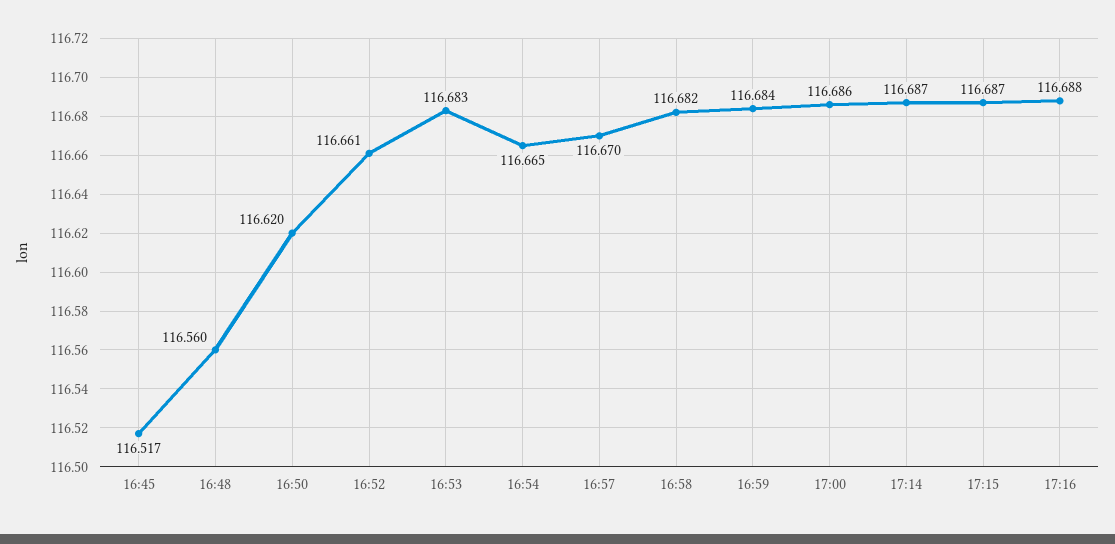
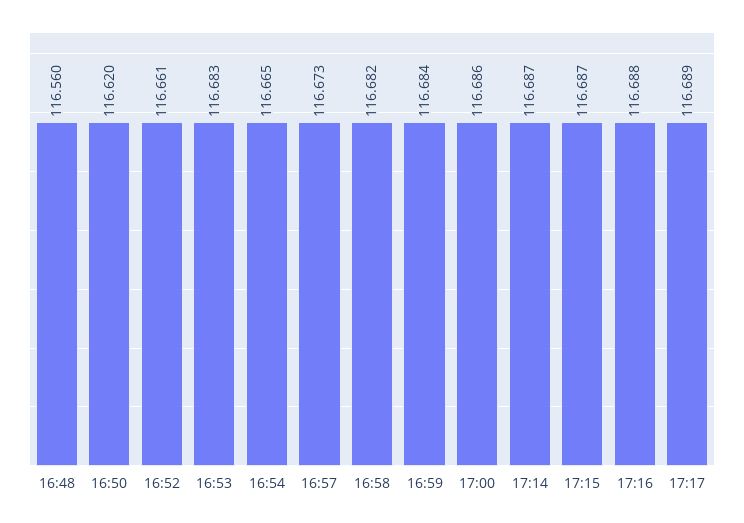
16:45: 116.517 -> none
16:57: 116.67 -> 116.673
17:17: none -> 116.689

